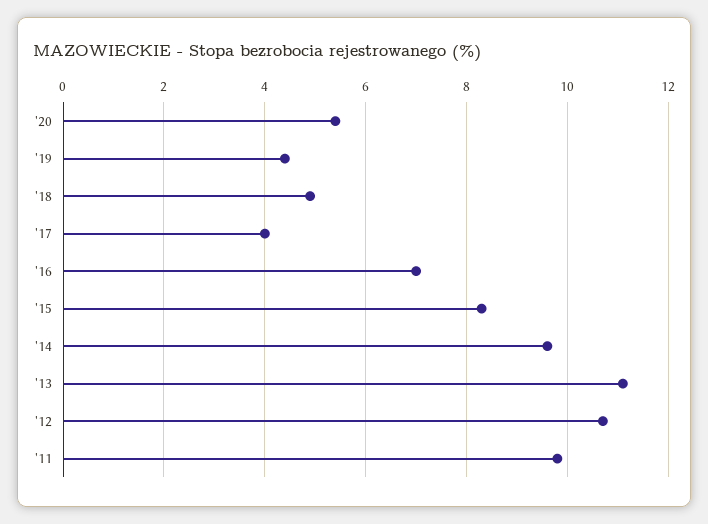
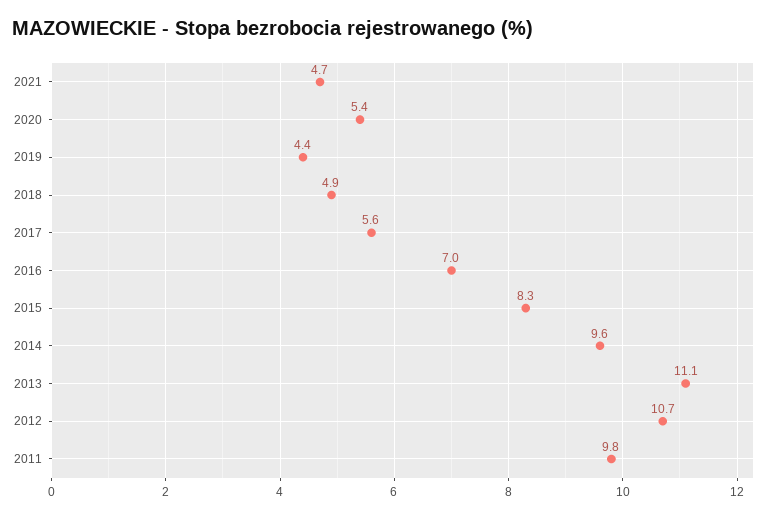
'17: 4 -> 5.6
2021: none -> 4.7

